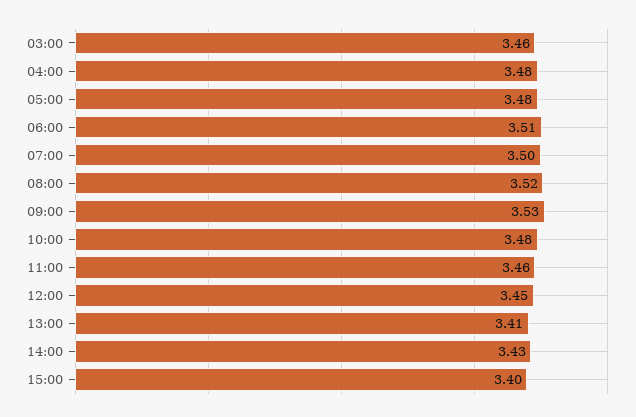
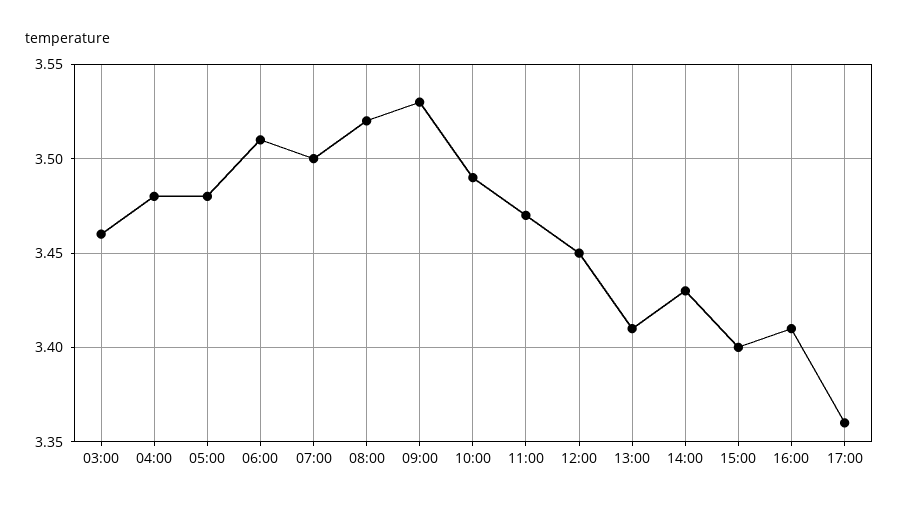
10:00: 3.48 -> 3.49
11:00: 3.46 -> 3.47
16:00: none -> 3.41
17:00: none -> 3.36

